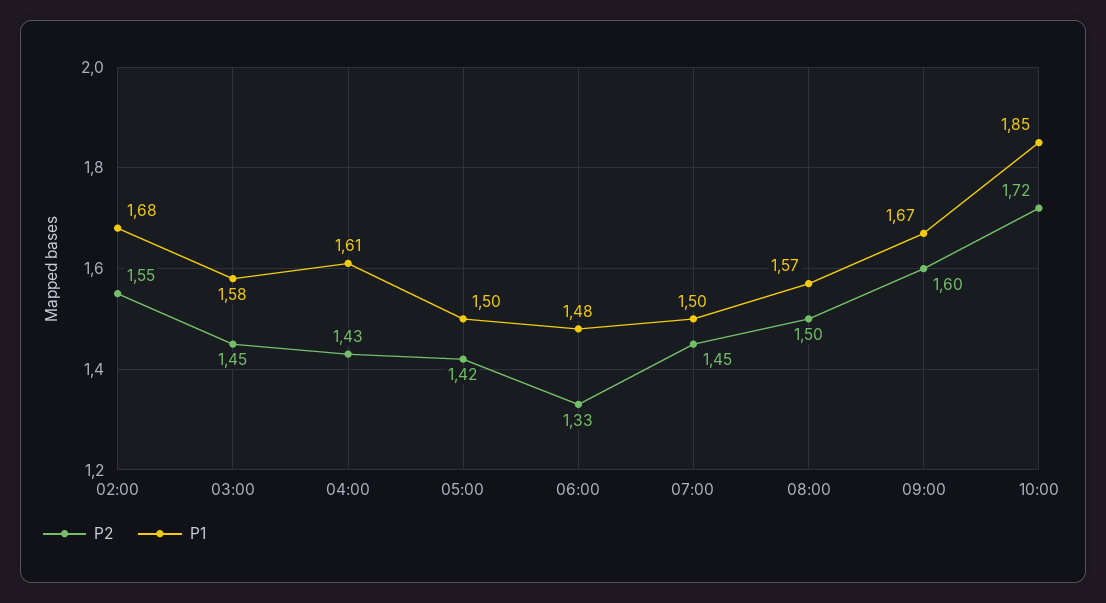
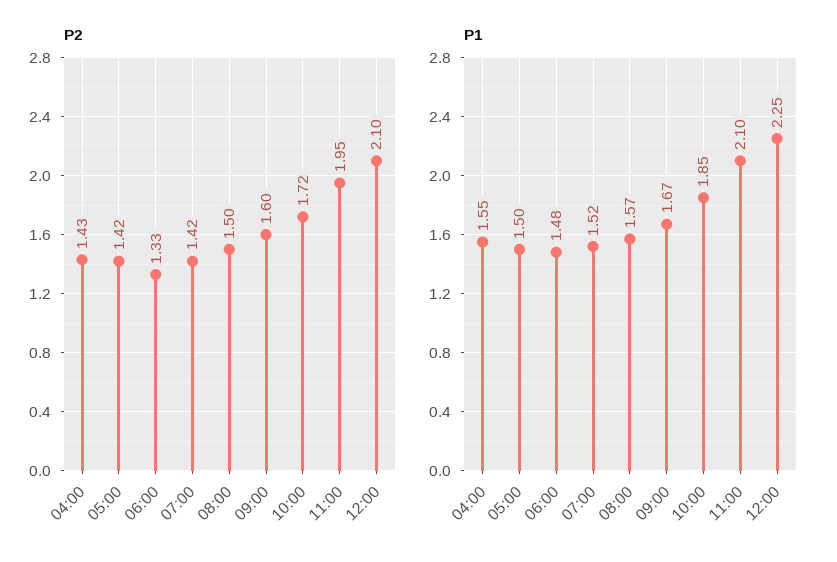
P2, 02:00: 1.55 -> none
P1, 02:00: 1.68 -> none
P2, 03:00: 1.45 -> none
P1, 03:00: 1.58 -> none
P1, 04:00: 1.61 -> 1.55
P2, 07:00: 1.45 -> 1.42
P1, 07:00: 1.5 -> 1.52
P2, 11:00: none -> 1.95
P2, 12:00: none -> 2.1
P1, 11:00: none -> 2.1
P1, 12:00: none -> 2.25

